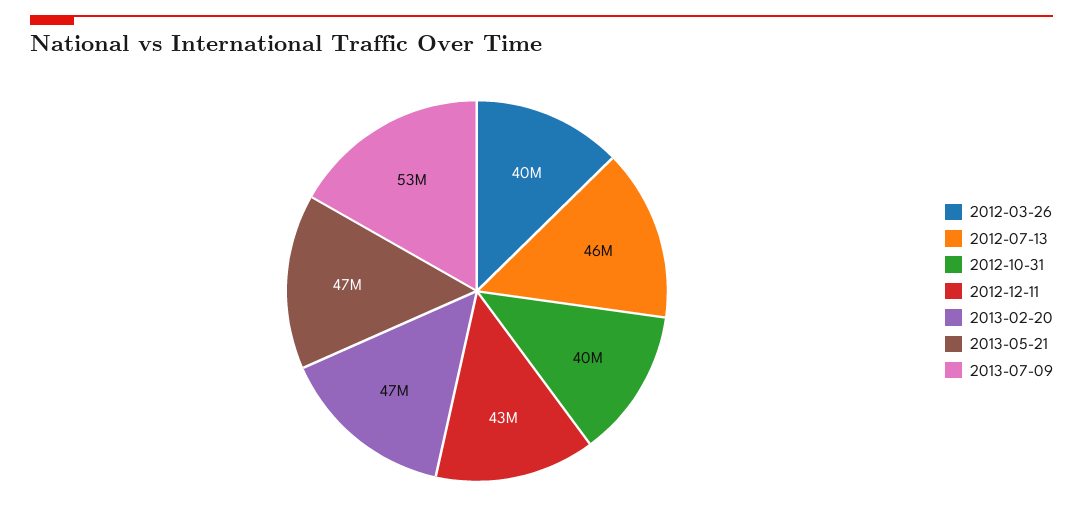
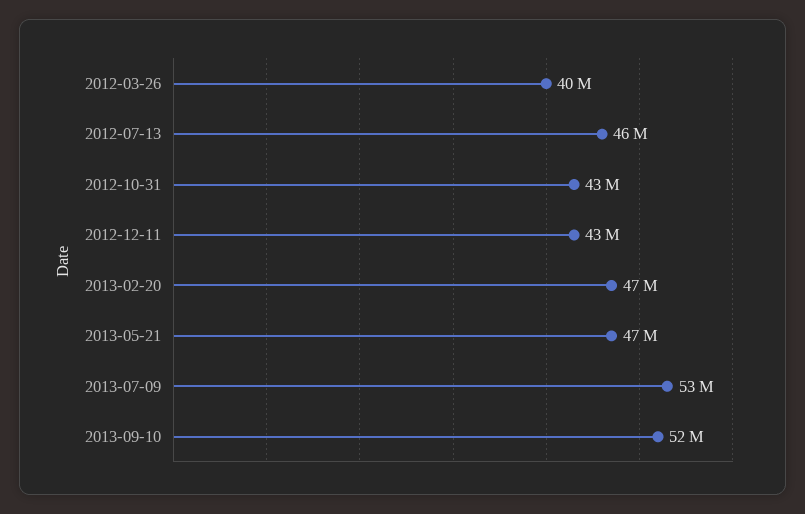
2012-10-31: 40000000 -> 43000000
2013-09-10: none -> 52000000

